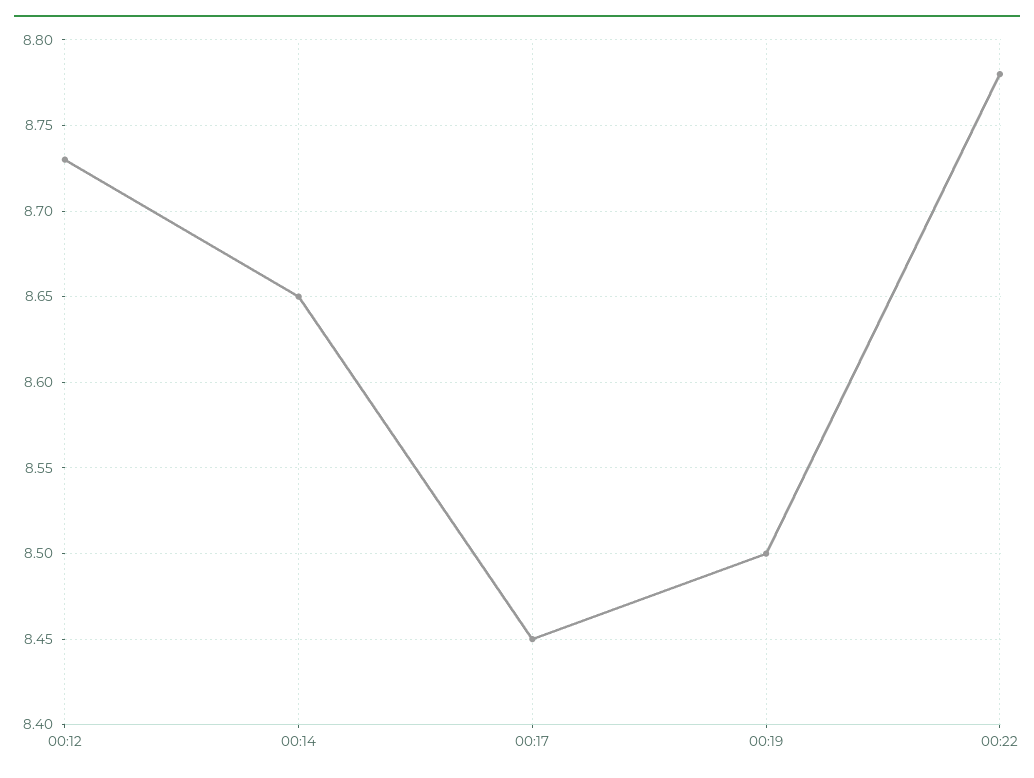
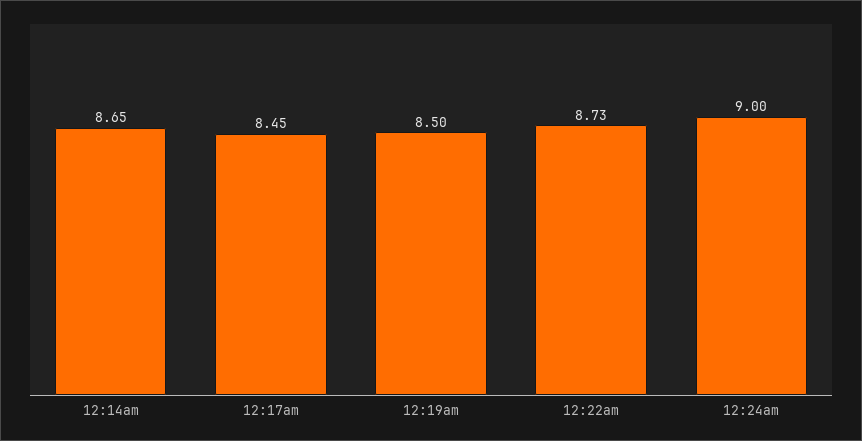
00:12: 8.73 -> none
00:22: 8.78 -> 8.73
12:24am: none -> 9

